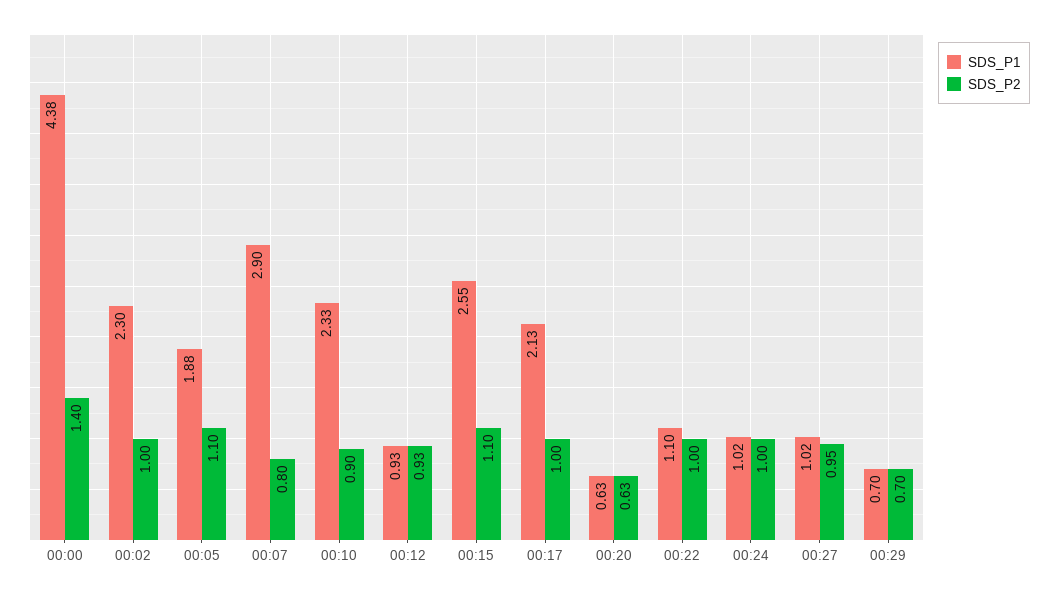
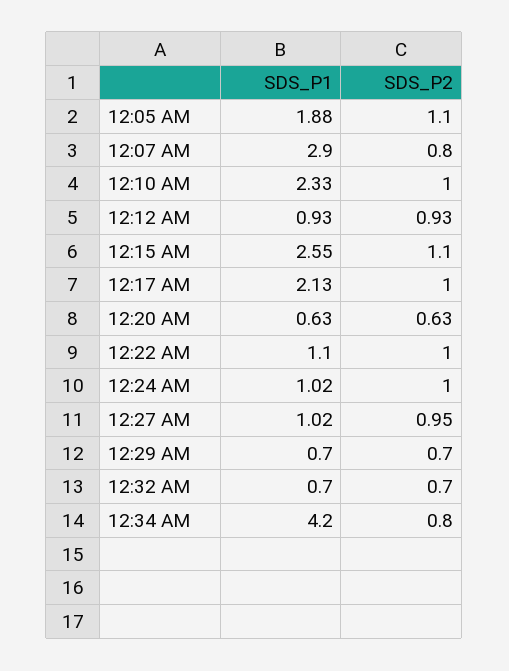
SDS_P1, 00:00: 4.38 -> none
SDS_P2, 00:00: 1.4 -> none
SDS_P1, 00:02: 2.3 -> none
SDS_P2, 00:02: 1 -> none
SDS_P2, 00:10: 0.9 -> 1
SDS_P1, 12:32 AM: none -> 0.7
SDS_P2, 12:32 AM: none -> 0.7
SDS_P1, 12:34 AM: none -> 4.2
SDS_P2, 12:34 AM: none -> 0.8

